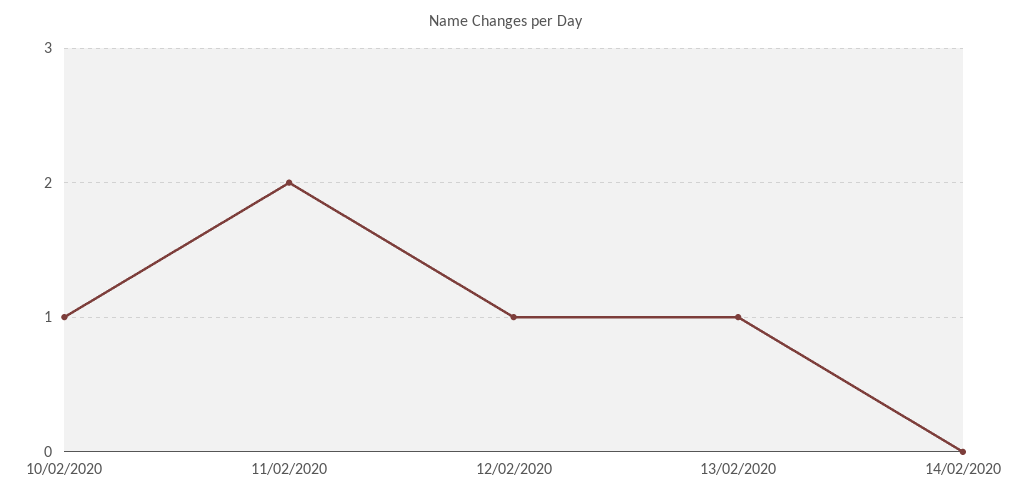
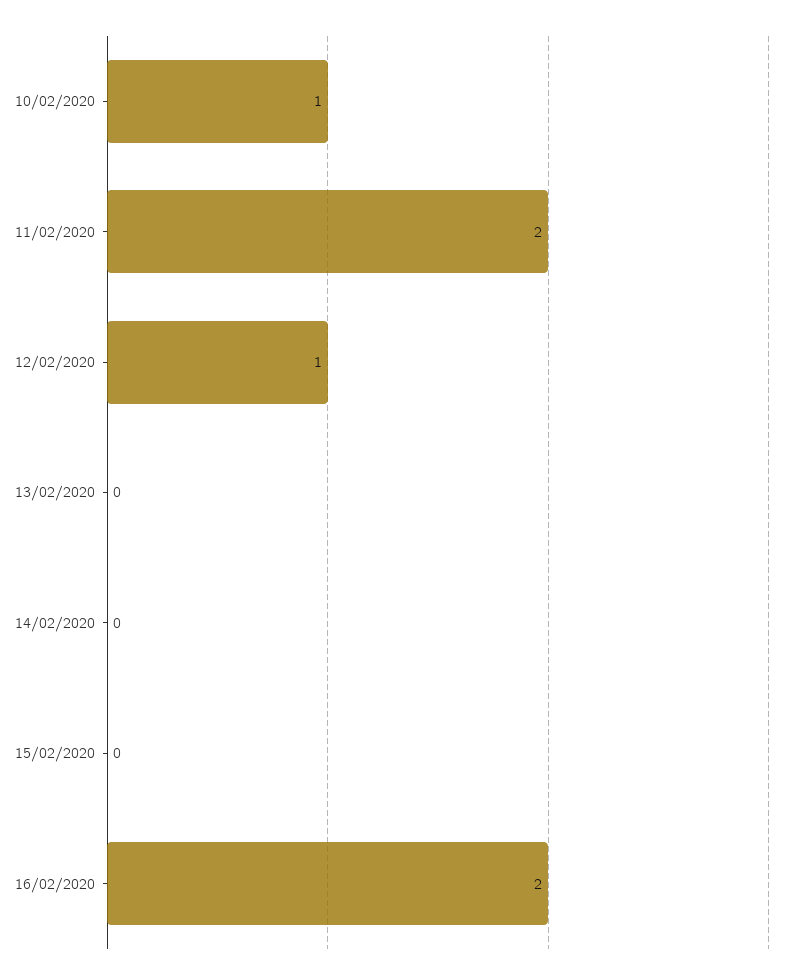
13/02/2020: 1 -> 0
15/02/2020: none -> 0
16/02/2020: none -> 2

